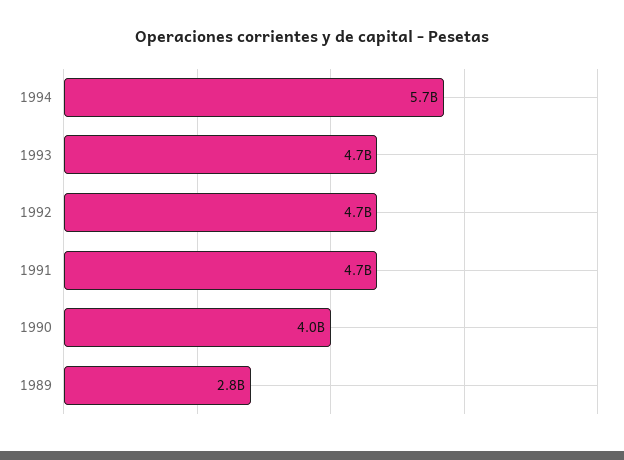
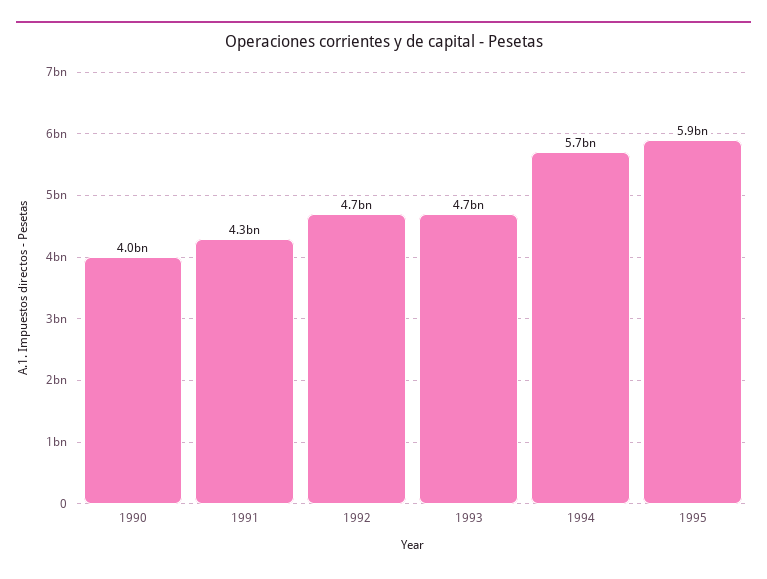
1991: 4700000000 -> 4300000000
1989: 2800000000 -> none
1995: none -> 5900000000

